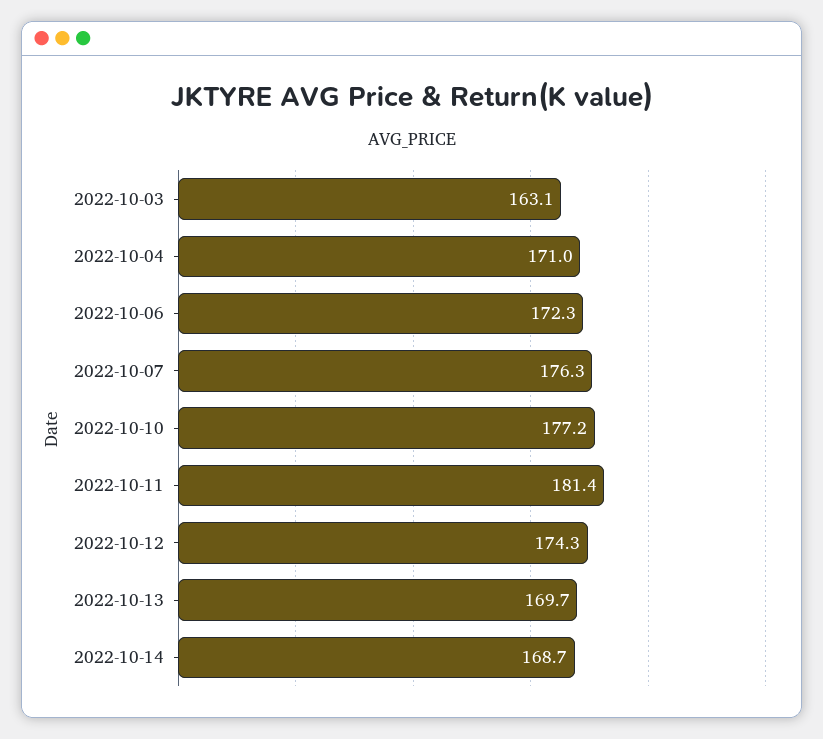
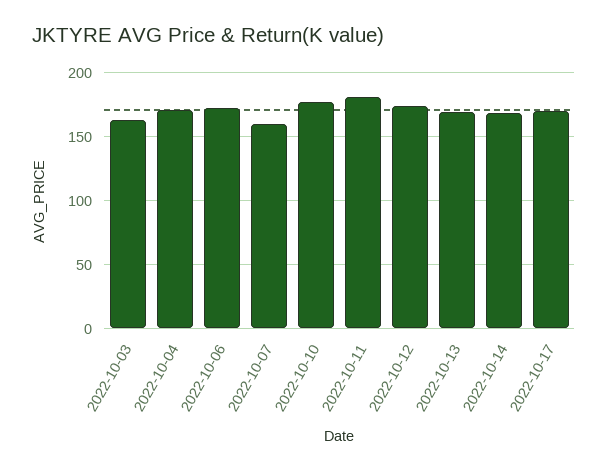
2022-10-07: 176.3 -> 160
2022-10-17: none -> 170

